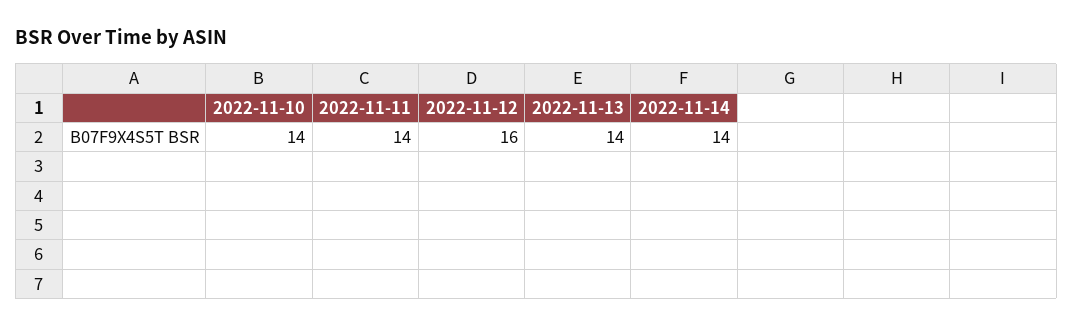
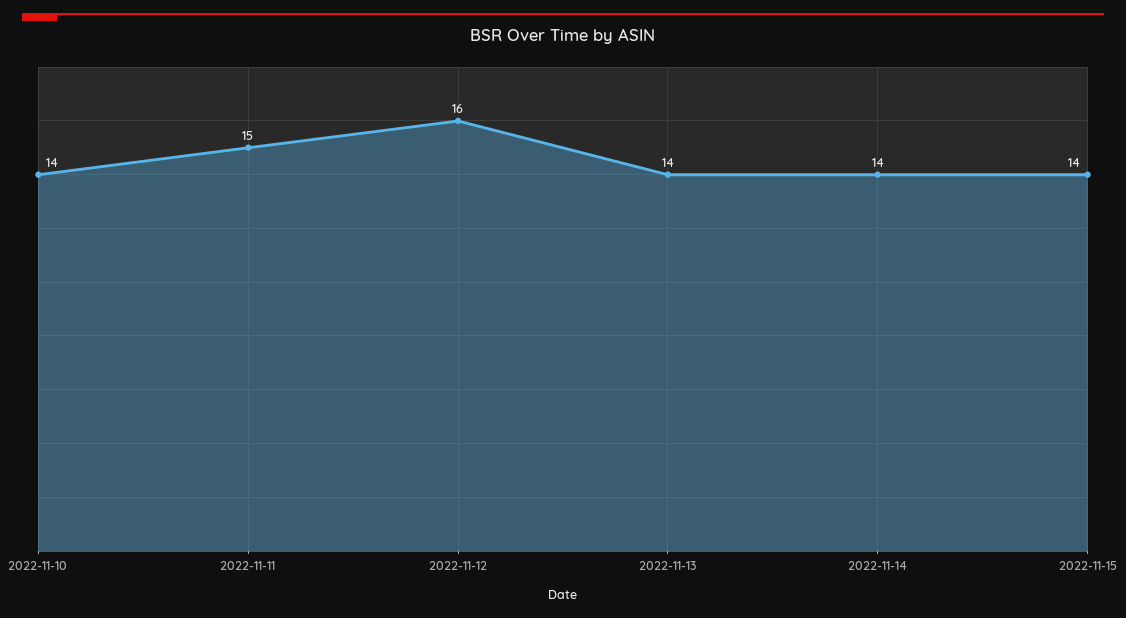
2022-11-11: 14 -> 15
2022-11-15: none -> 14

